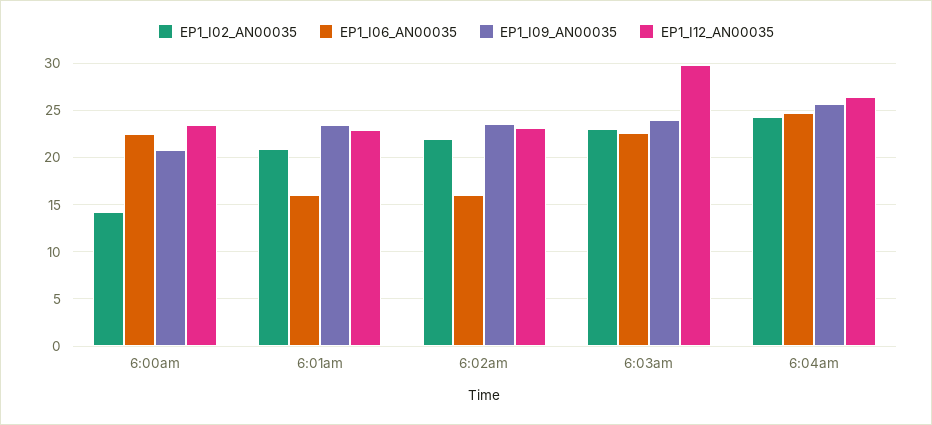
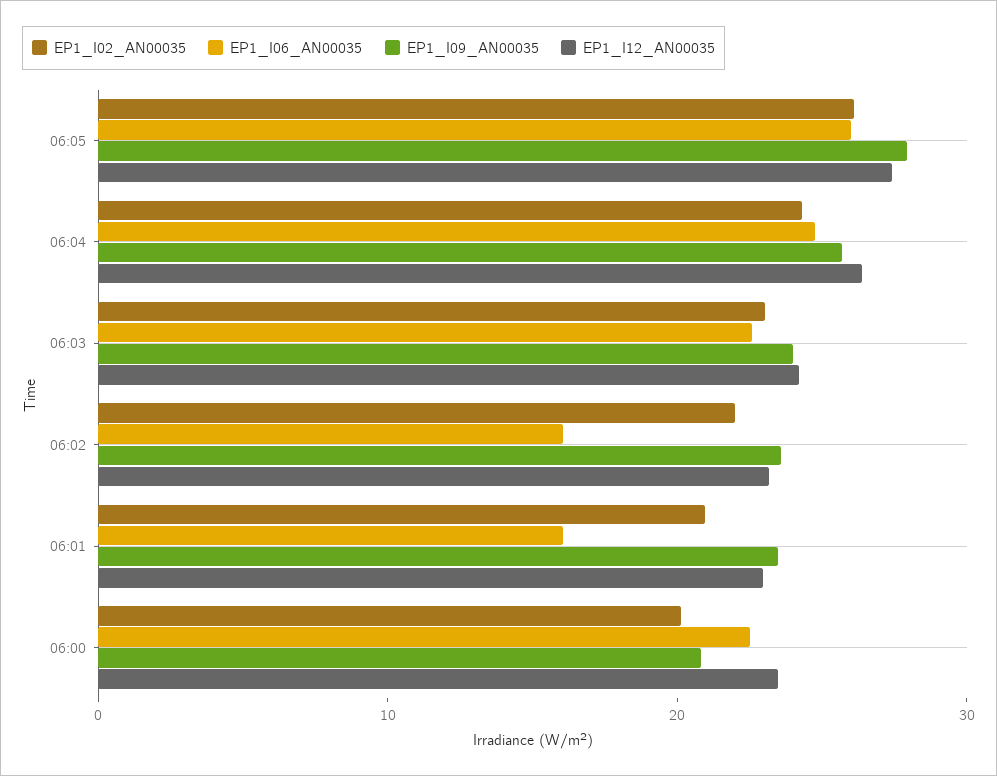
EP1_I02_AN00035, 6:00am: 14 -> 20
EP1_I12_AN00035, 6:03am: 30 -> 24
EP1_I02_AN00035, 06:05: none -> 26
EP1_I06_AN00035, 06:05: none -> 26
EP1_I09_AN00035, 06:05: none -> 28
EP1_I12_AN00035, 06:05: none -> 28

